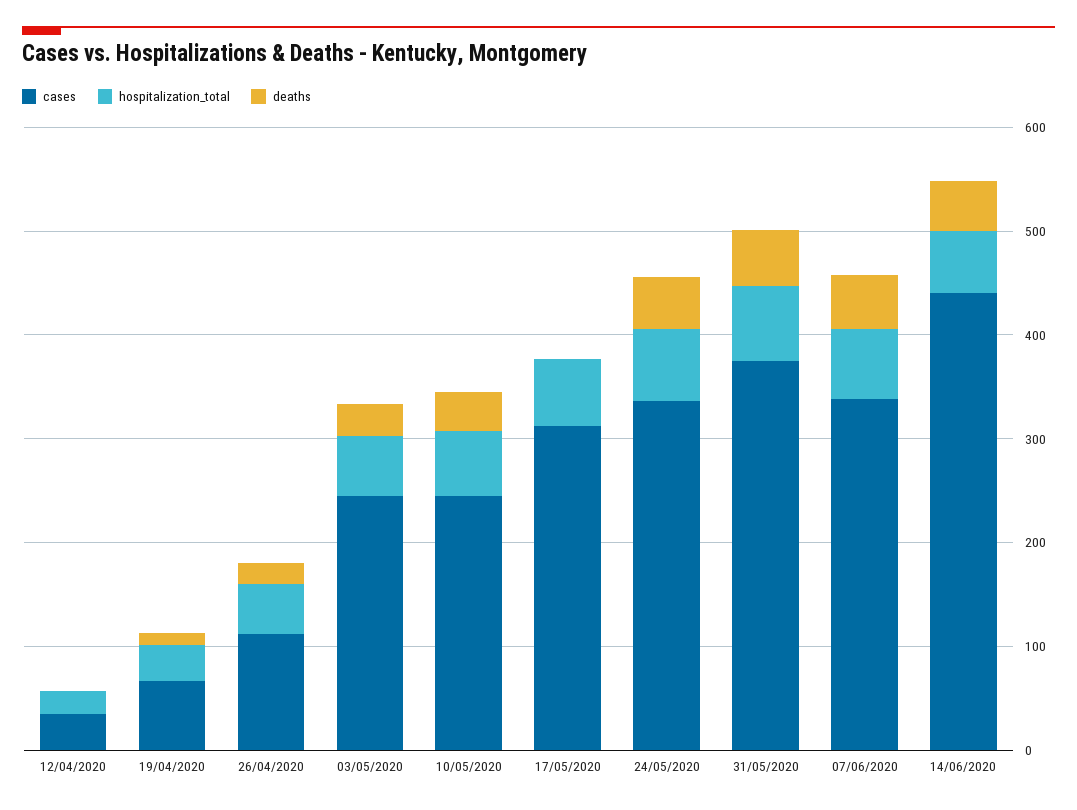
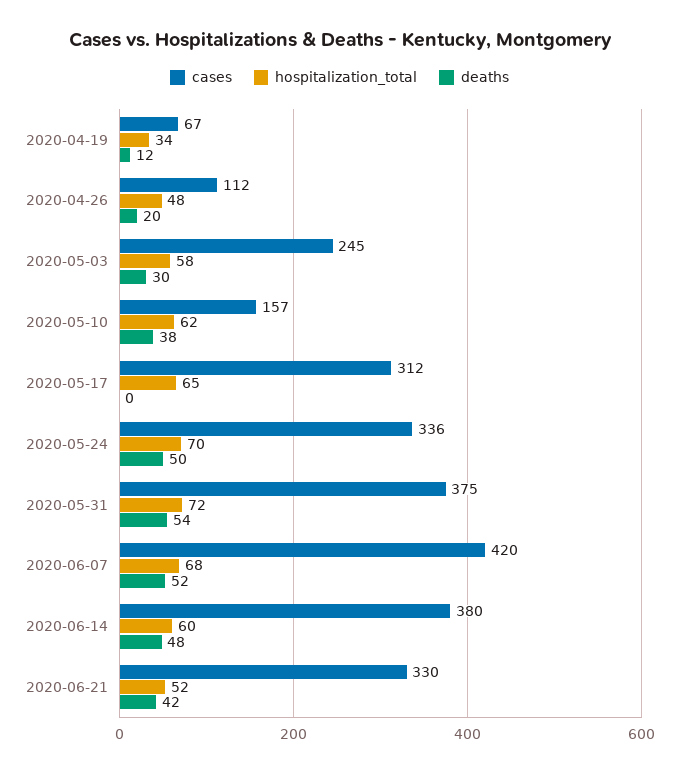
cases, 12/04/2020: 40 -> none
hospitalization_total, 12/04/2020: 20 -> none
deaths, 12/04/2020: 0 -> none
cases, 10/05/2020: 240 -> 157
cases, 07/06/2020: 340 -> 420
cases, 14/06/2020: 440 -> 380
cases, 2020-06-21: none -> 330
hospitalization_total, 2020-06-21: none -> 52
deaths, 2020-06-21: none -> 42

